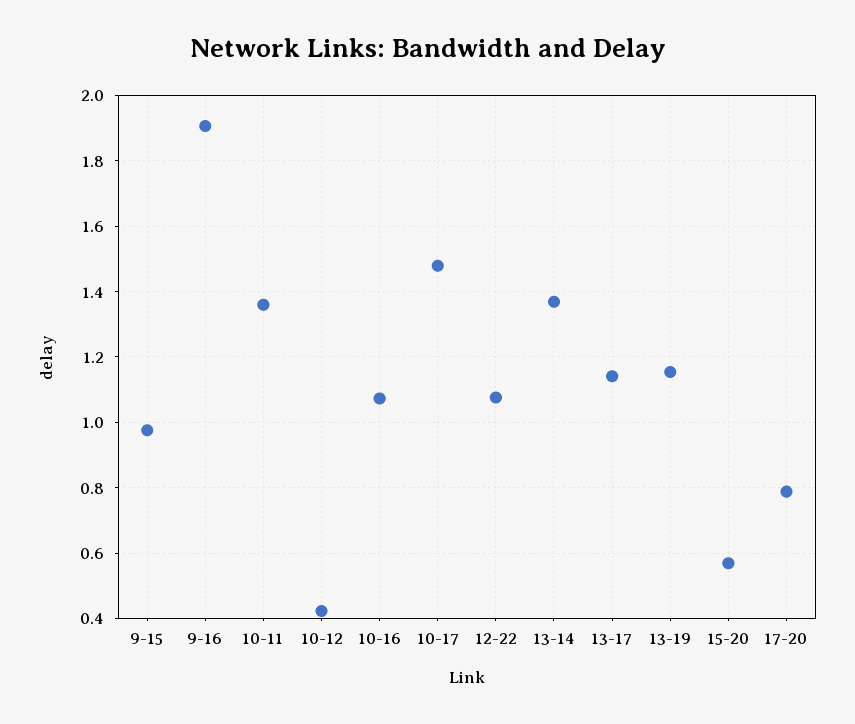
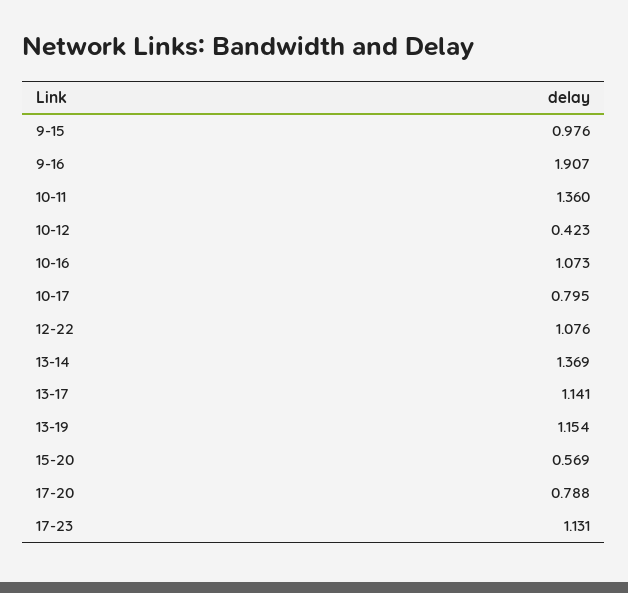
10-17: 1.48 -> 0.795
17-23: none -> 1.131

